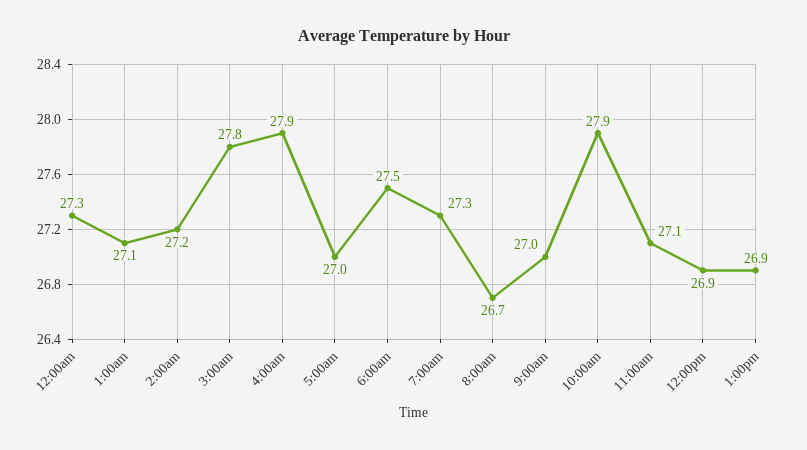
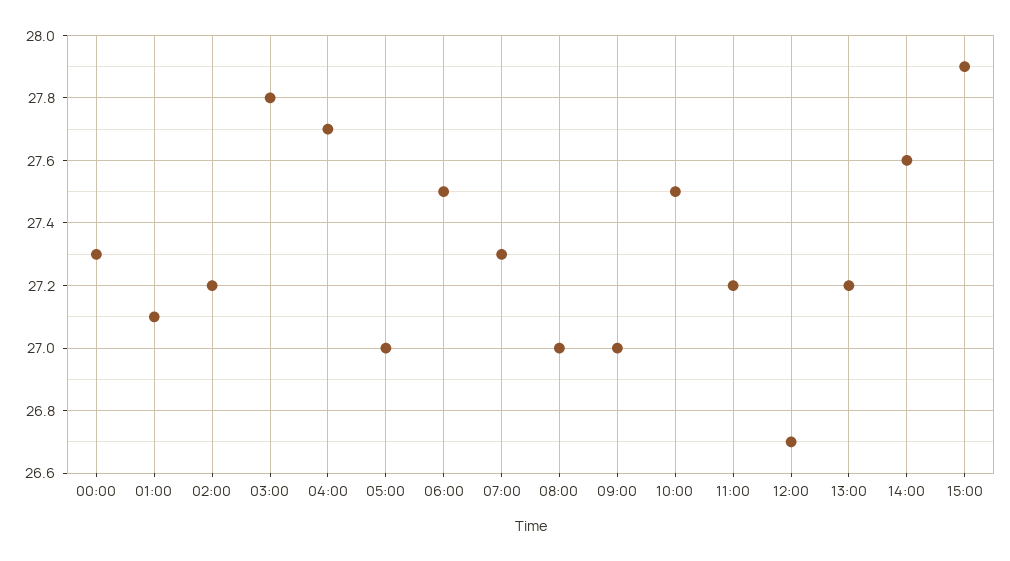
4:00am: 27.9 -> 27.7
8:00am: 26.7 -> 27
10:00am: 27.9 -> 27.5
11:00am: 27.1 -> 27.2
12:00pm: 26.9 -> 26.7
1:00pm: 26.9 -> 27.2
14:00: none -> 27.6
15:00: none -> 27.9

